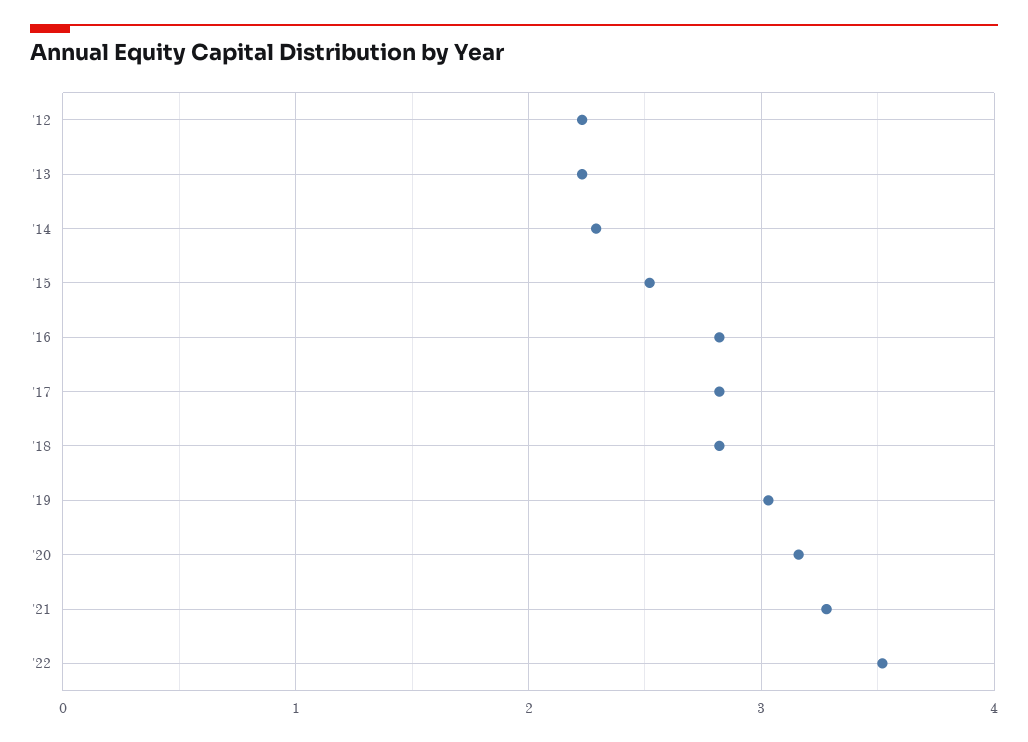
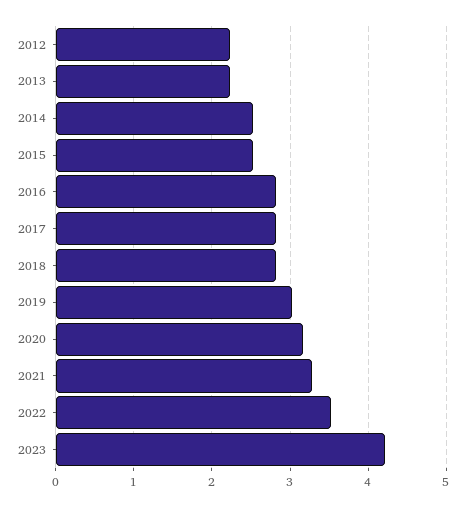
'14: 2.3 -> 2.5
2023: none -> 4.2

